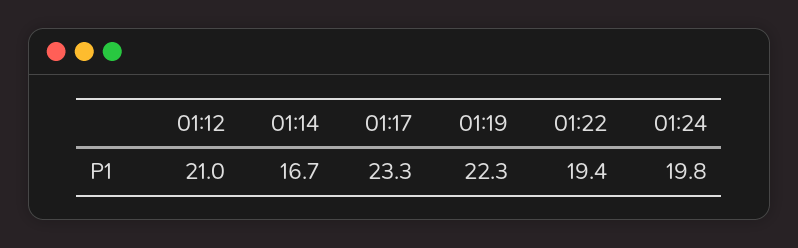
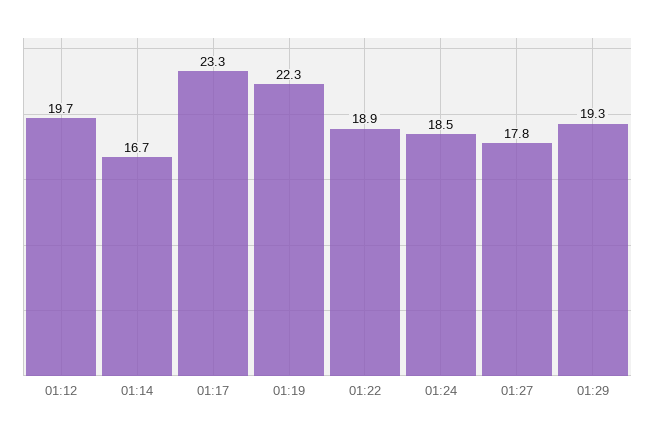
01:12: 21 -> 19.7
01:22: 19.4 -> 18.9
01:24: 19.8 -> 18.5
01:27: none -> 17.8
01:29: none -> 19.3

